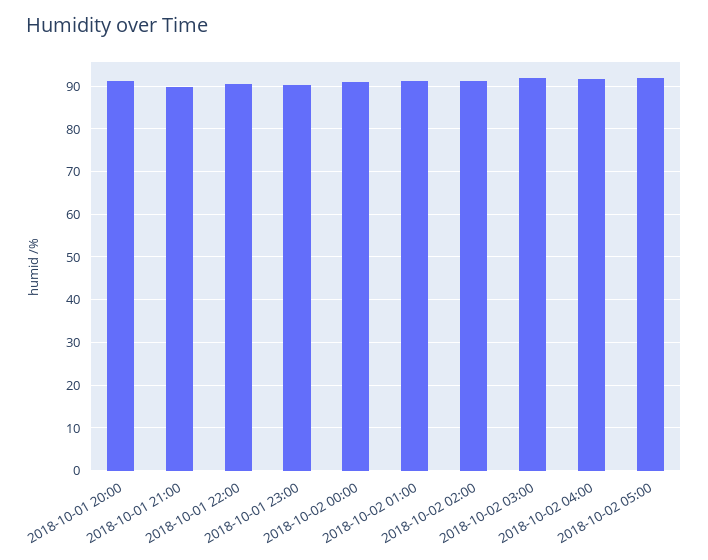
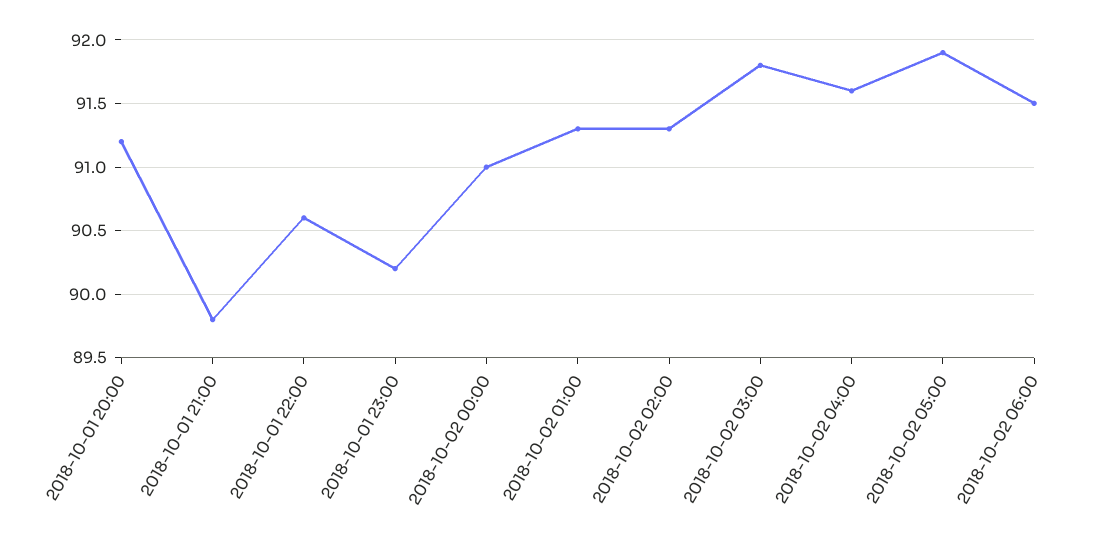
2018-10-02 06:00: none -> 91.5

